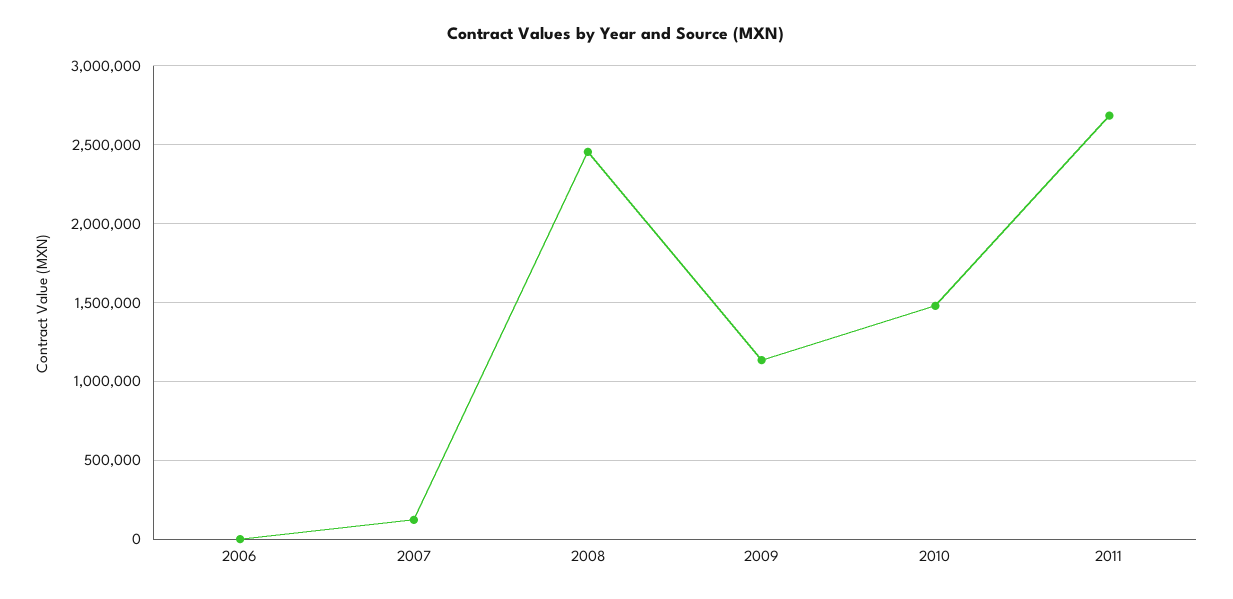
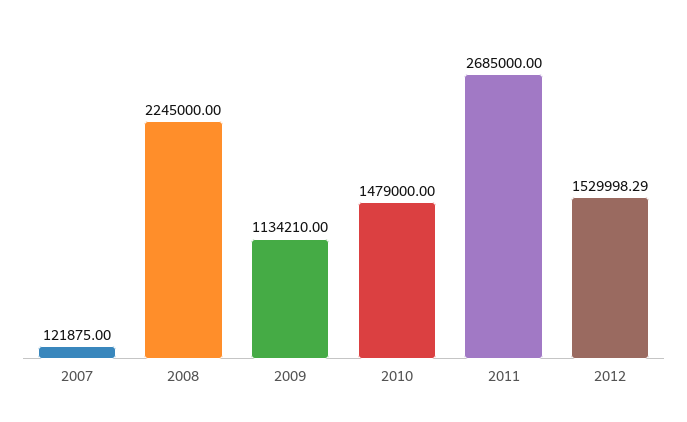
2006: 0 -> none
2008: 2450000 -> 2245000
2012: none -> 1529998.29

